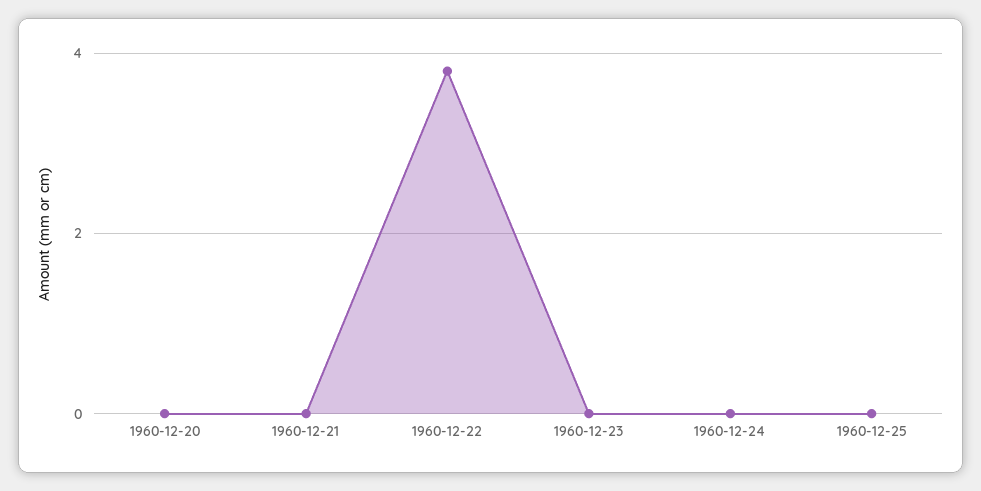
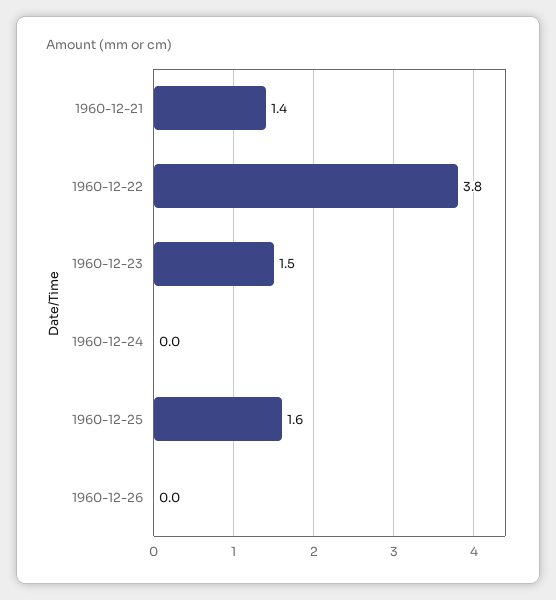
1960-12-20: 0 -> none
1960-12-21: 0 -> 1.4
1960-12-23: 0 -> 1.5
1960-12-25: 0 -> 1.6
1960-12-26: none -> 0

